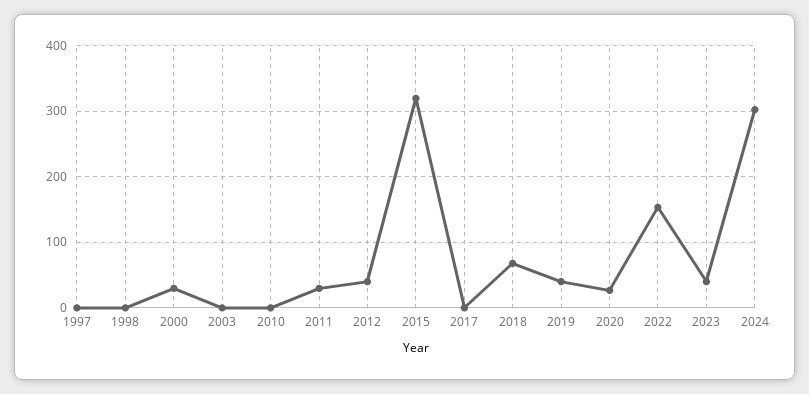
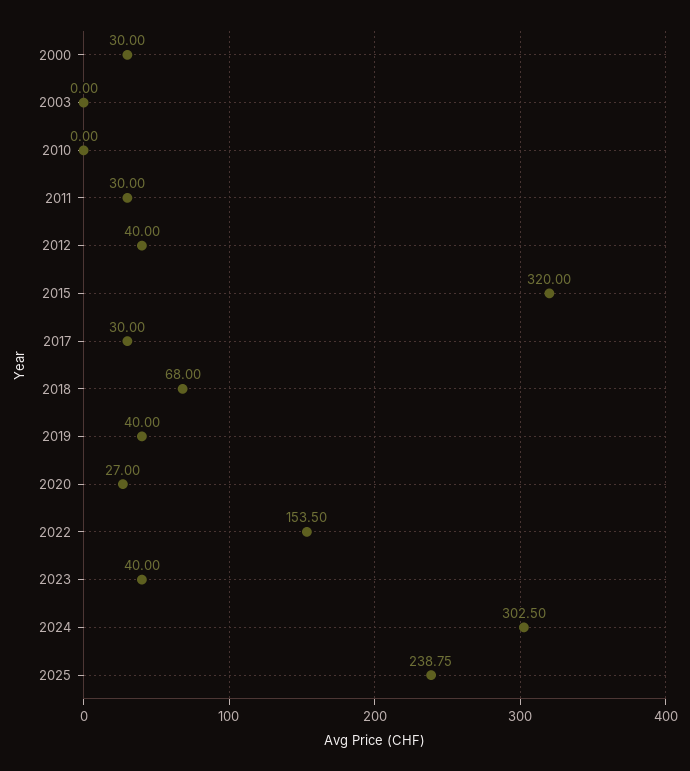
1997: 0 -> none
1998: 0 -> none
2017: 0 -> 30
2025: none -> 238.75

